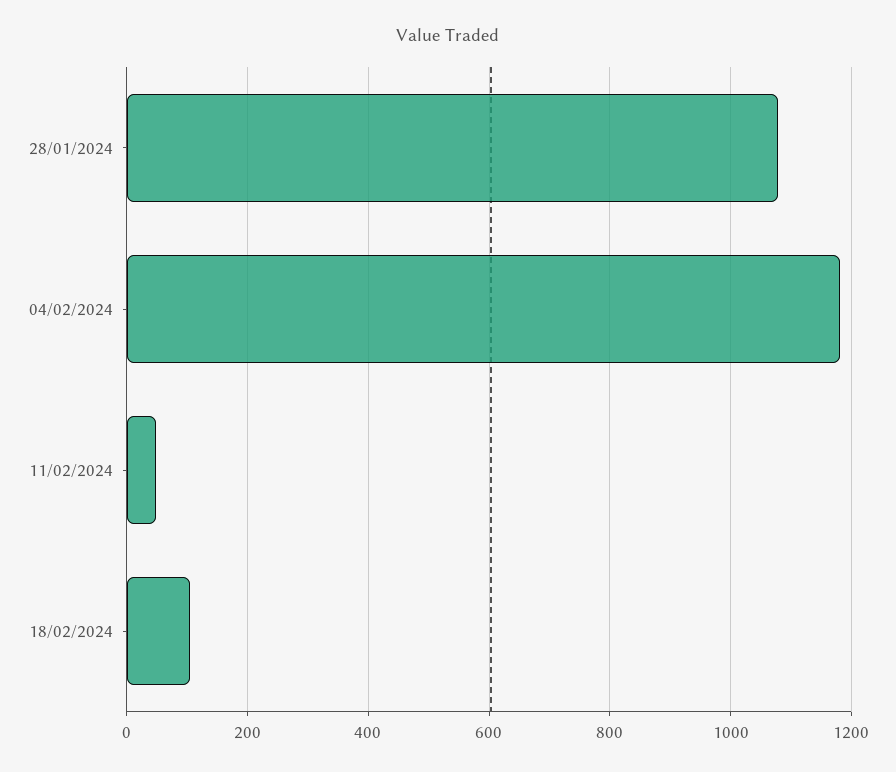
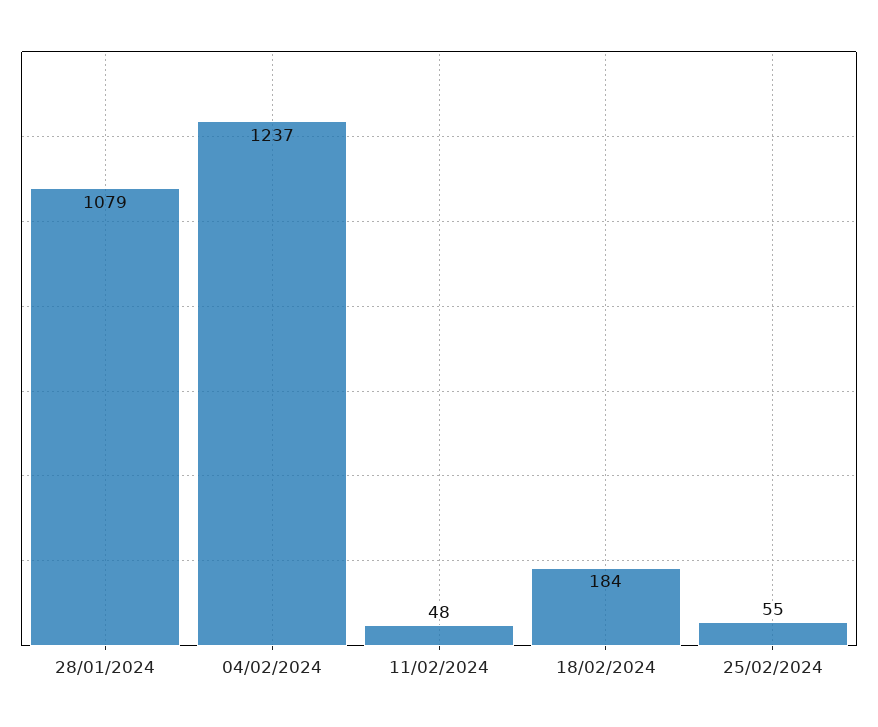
04/02/2024: 1180 -> 1237
18/02/2024: 100 -> 184
25/02/2024: none -> 55

